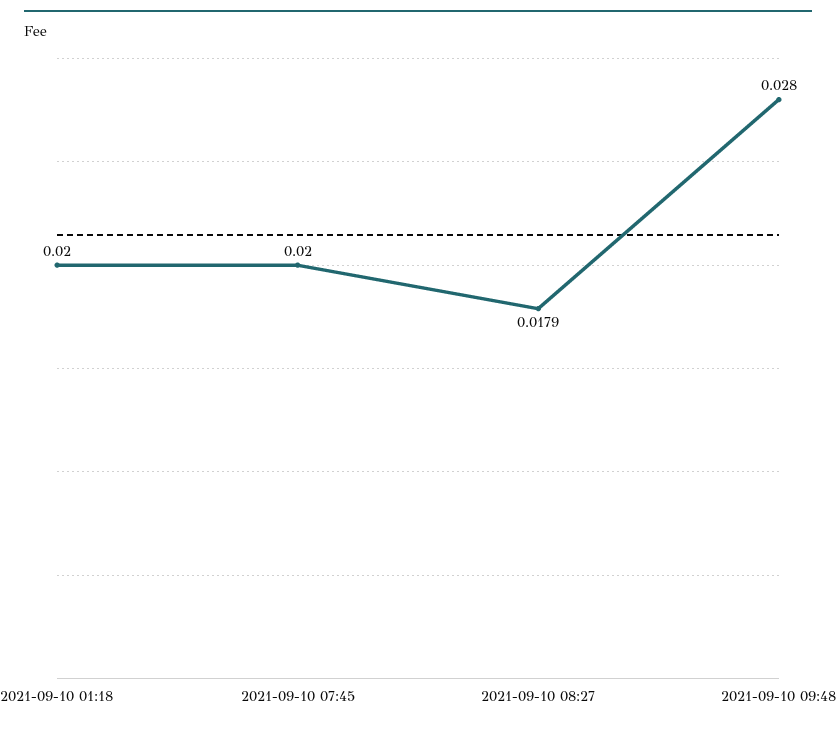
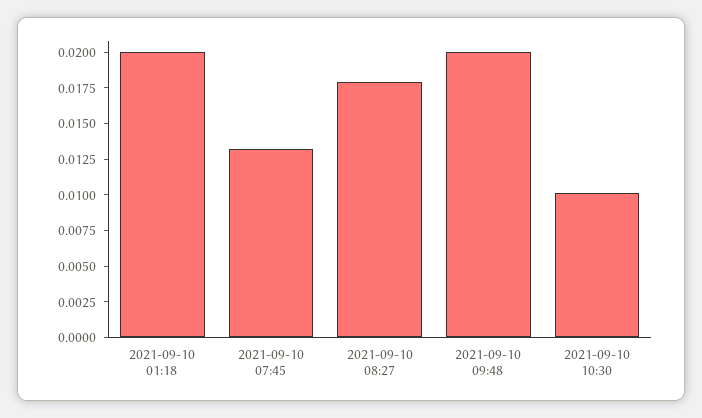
2021-09-10 07:45: 0.02 -> 0.0125
2021-09-10 09:48: 0.028 -> 0.02
2021-09-10 10:30: none -> 0.01

